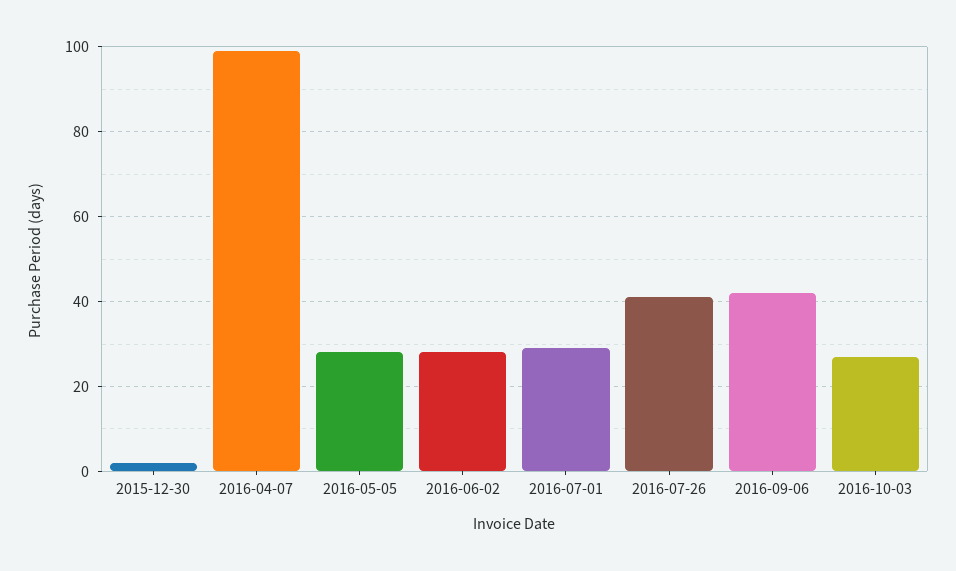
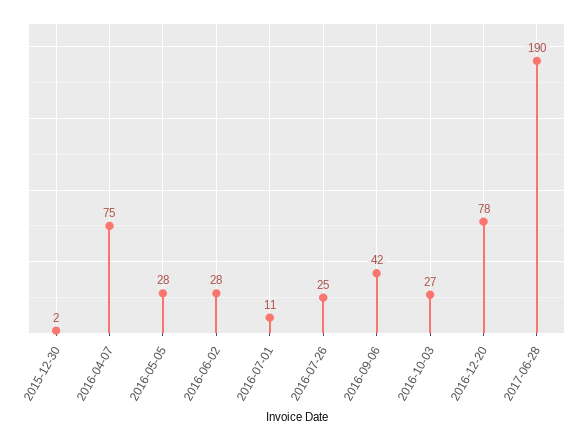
2016-04-07: 100 -> 75
2016-07-01: 30 -> 11
2016-07-26: 40 -> 25
2016-12-20: none -> 78
2017-06-28: none -> 190

